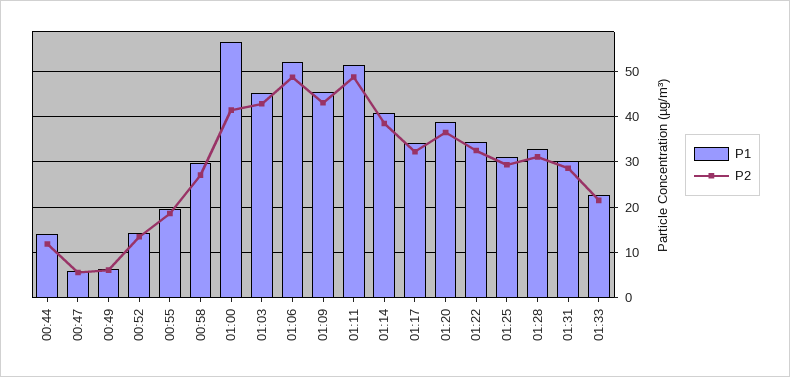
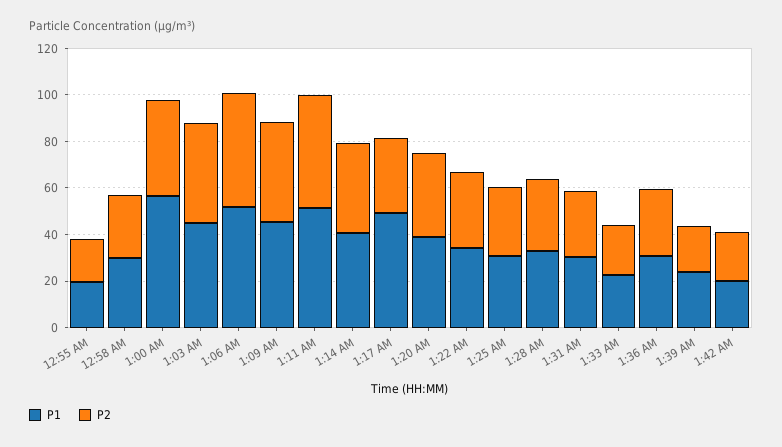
P1, 00:44: 14 -> none
P2, 00:44: 12 -> none
P1, 00:47: 6 -> none
P2, 00:47: 6 -> none
P1, 00:49: 6 -> none
P2, 00:49: 6 -> none
P1, 00:52: 14 -> none
P2, 00:52: 14 -> none
P1, 01:17: 34 -> 50
P1, 1:36 AM: none -> 30
P2, 1:36 AM: none -> 30
P1, 1:39 AM: none -> 25
P2, 1:39 AM: none -> 20
P1, 1:42 AM: none -> 20
P2, 1:42 AM: none -> 20

